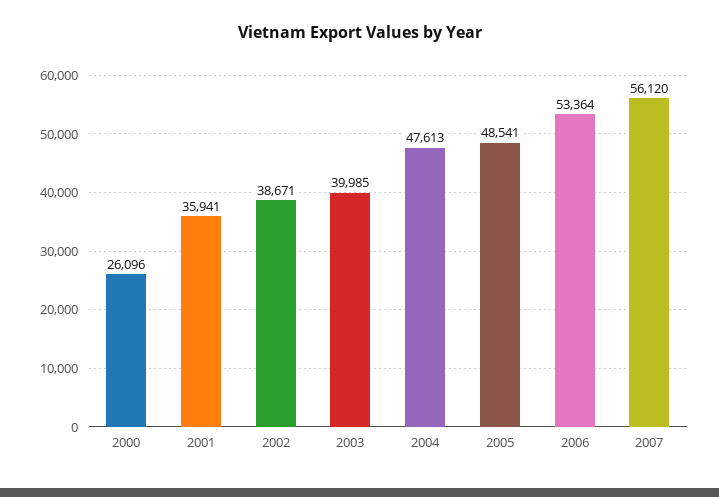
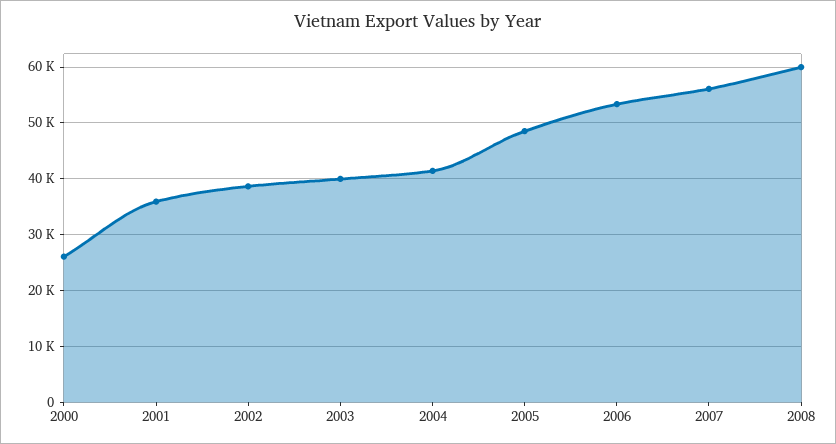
2004: 47613 -> 42000
2008: none -> 60000

